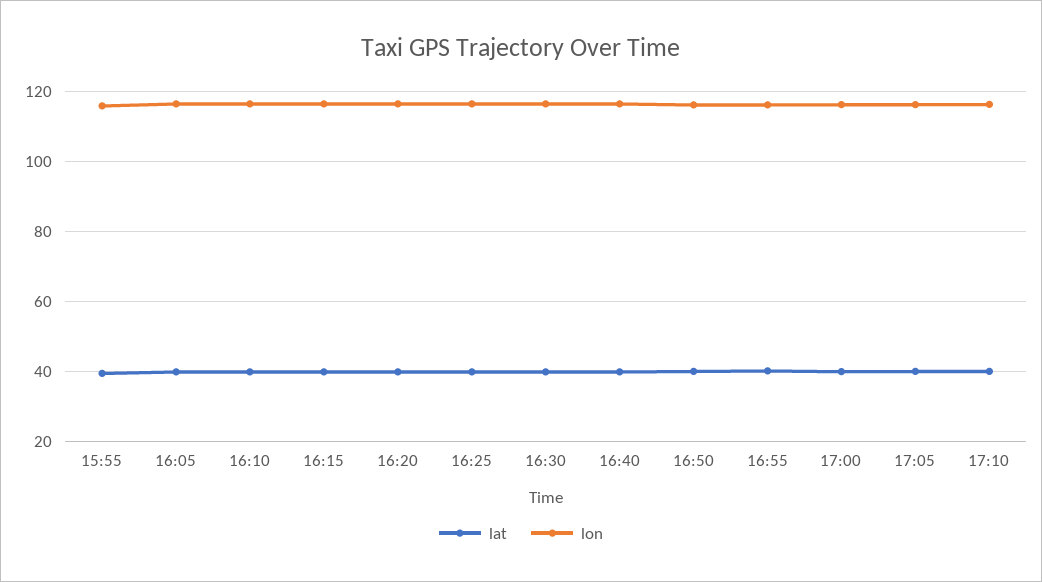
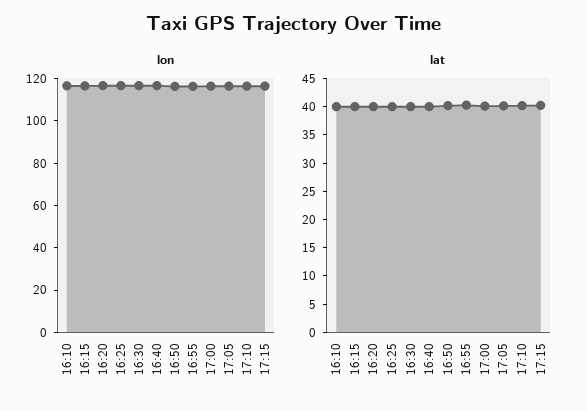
lat, 15:55: 40 -> none
lon, 15:55: 116 -> none
lat, 16:05: 40 -> none
lon, 16:05: 116 -> none
lon, 17:15: none -> 115
lat, 17:15: none -> 40

